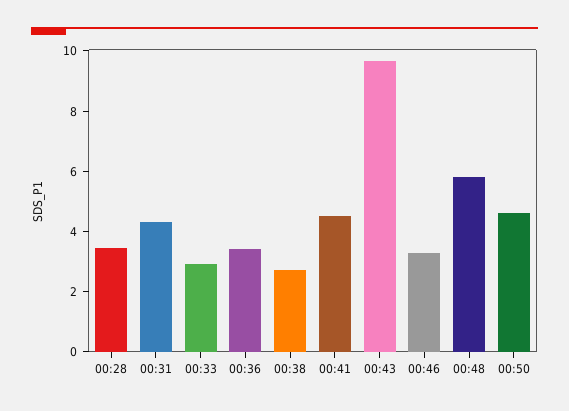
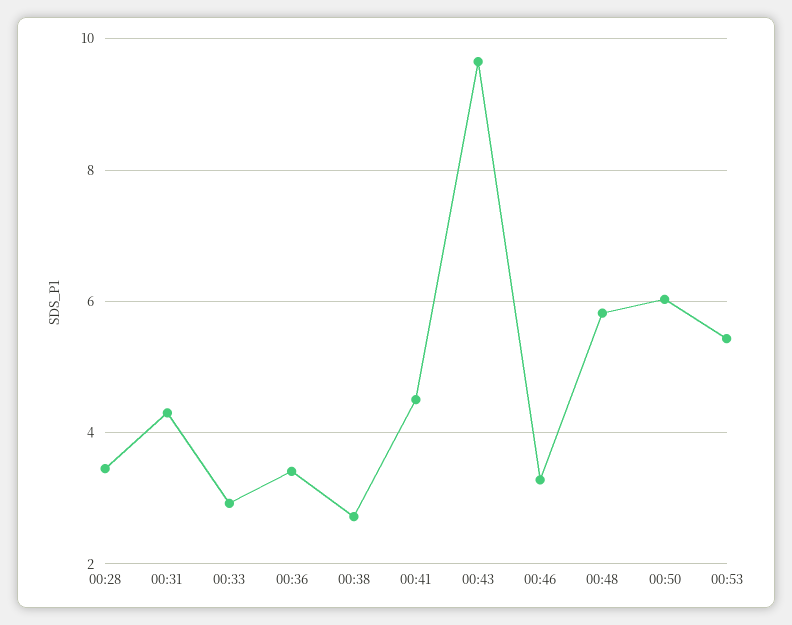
00:50: 4.5 -> 6
00:53: none -> 5.4

